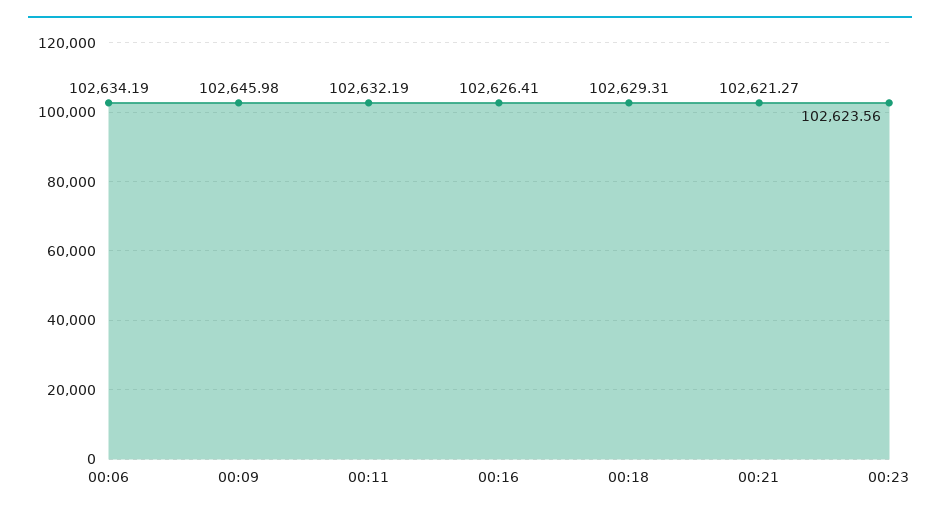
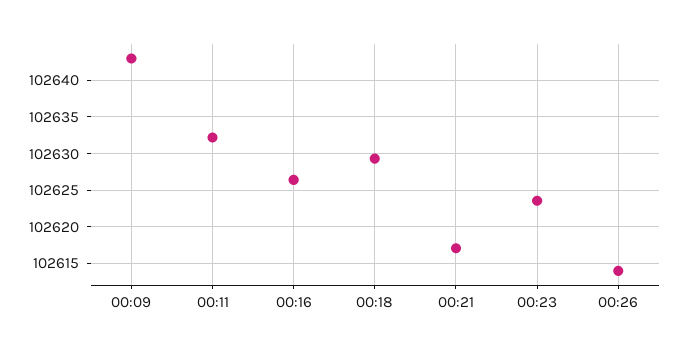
00:06: 102634.19 -> none
00:09: 102645.98 -> 102643
00:21: 102621.27 -> 102617
00:26: none -> 102614

